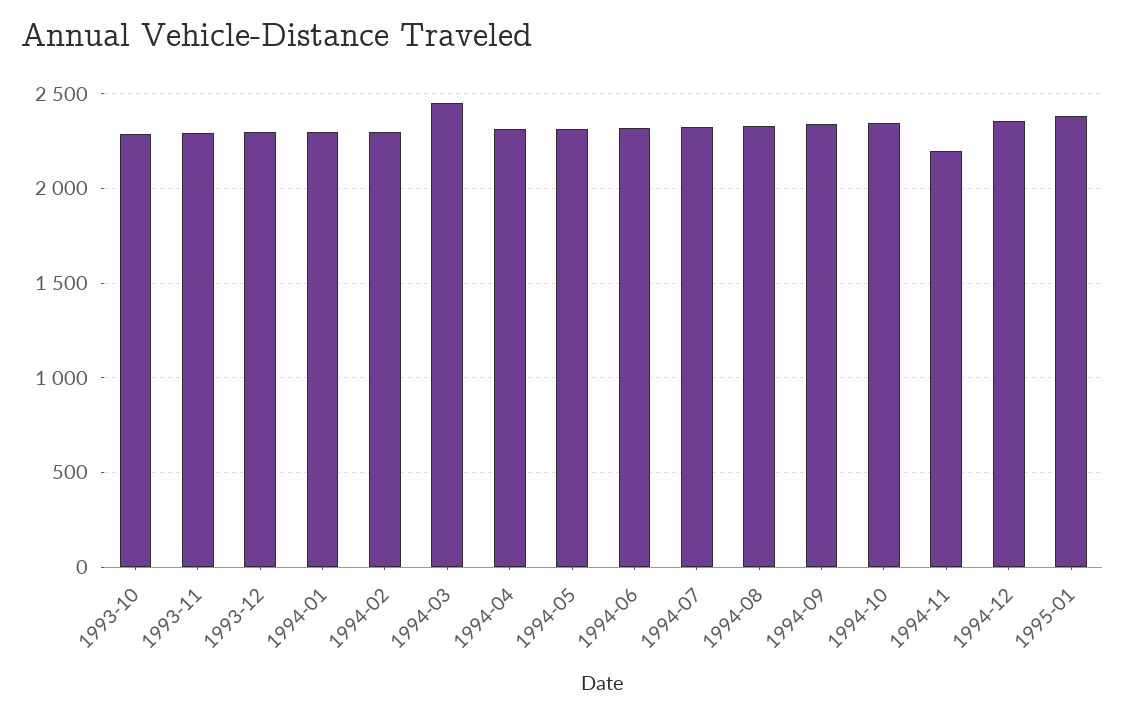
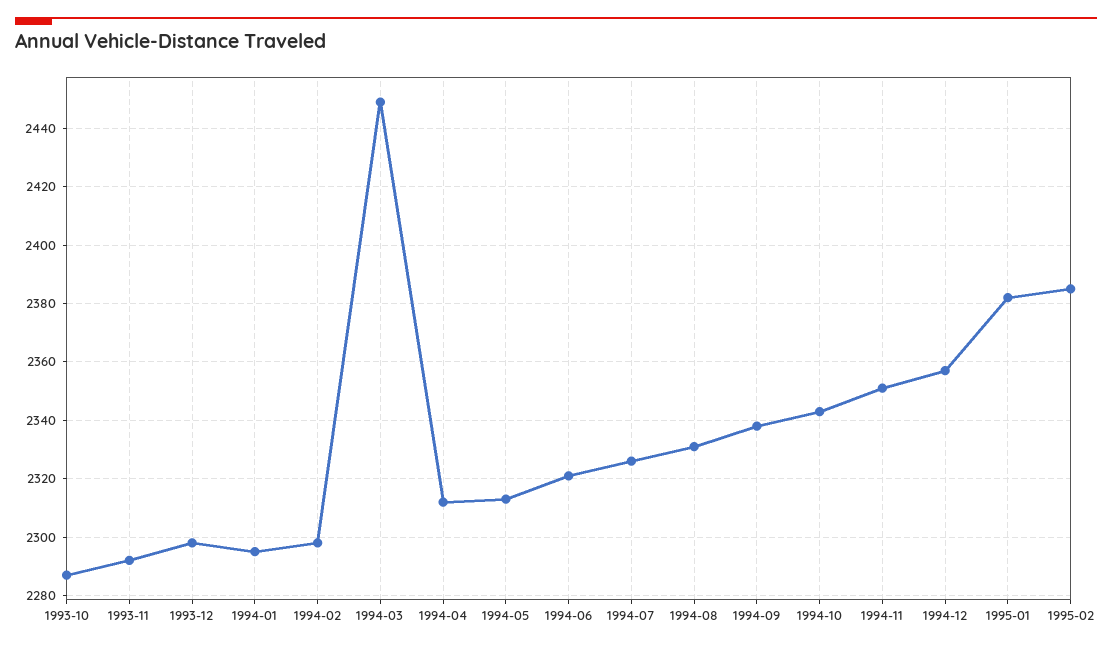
1994-11: 2200 -> 2350
1995-02: none -> 2385

